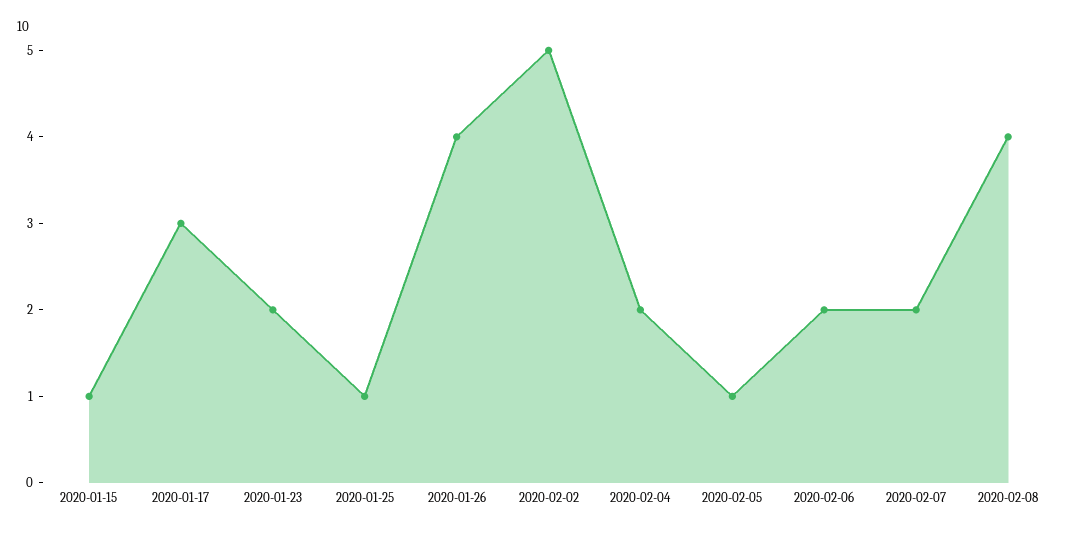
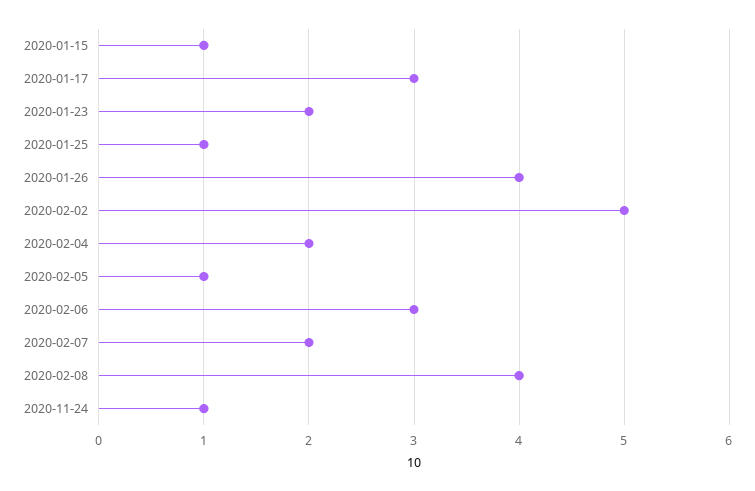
2020-02-06: 2 -> 3
2020-11-24: none -> 1

